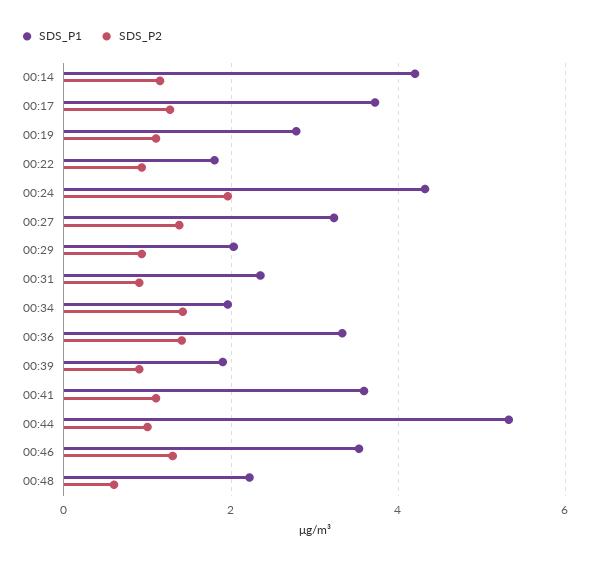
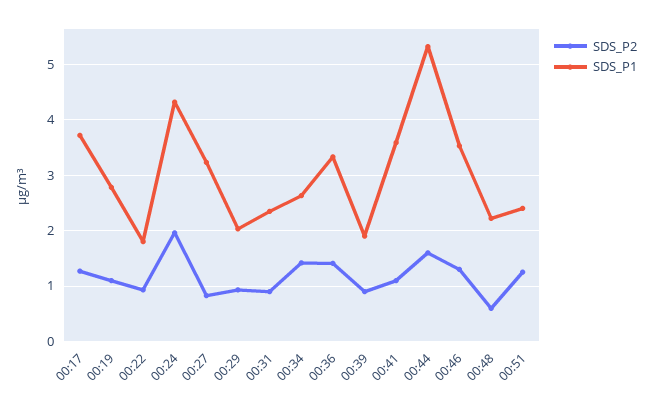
SDS_P1, 00:14: 4.2 -> none
SDS_P2, 00:14: 1.2 -> none
SDS_P2, 00:27: 1.4 -> 0.8
SDS_P1, 00:34: 2 -> 2.6
SDS_P2, 00:44: 1 -> 1.6
SDS_P2, 00:51: none -> 1.2
SDS_P1, 00:51: none -> 2.4

